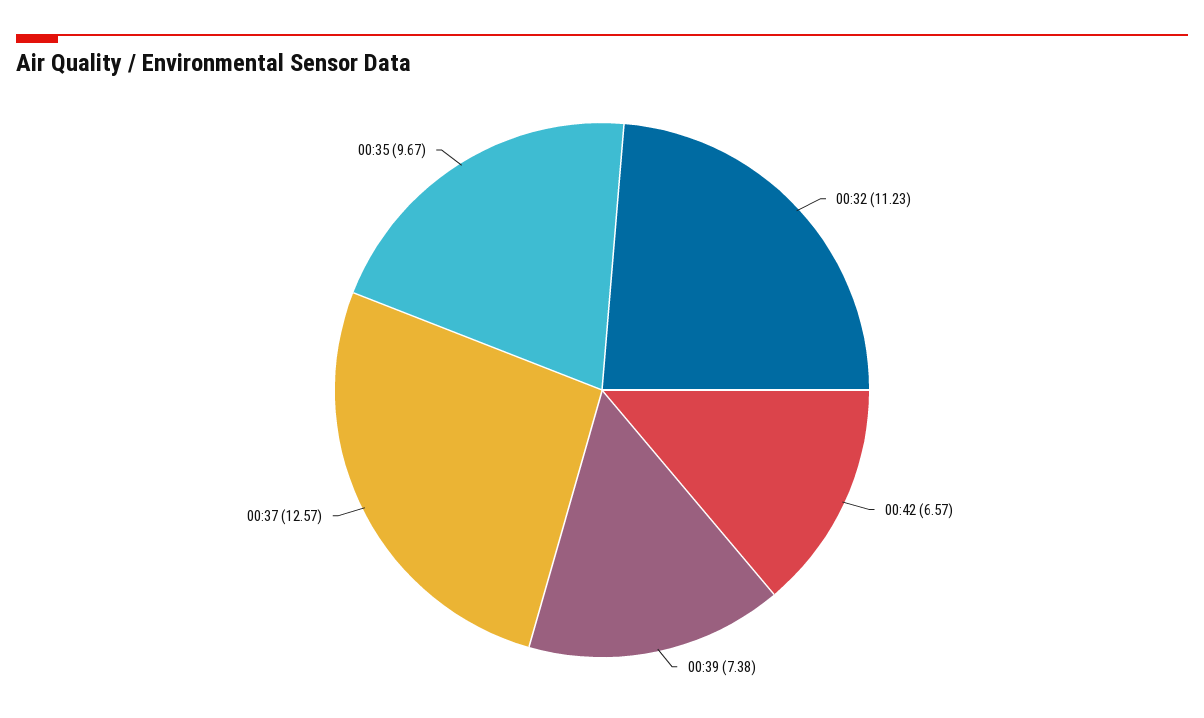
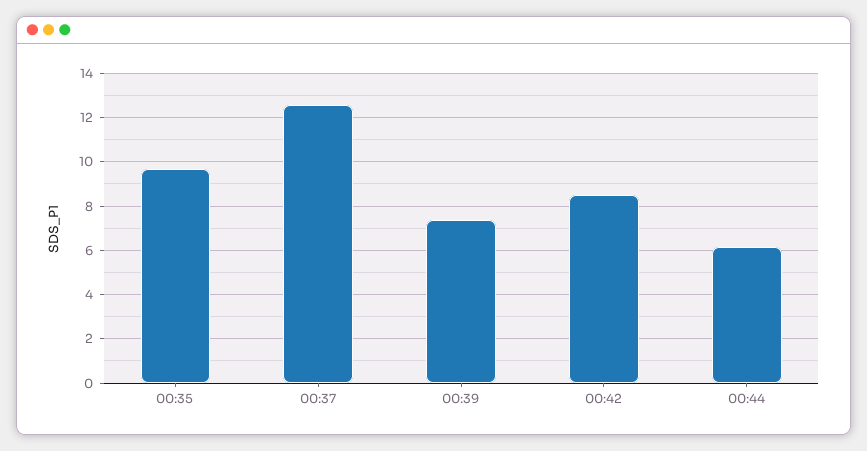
00:32: 11.23 -> none
00:42: 6.57 -> 8.5
00:44: none -> 6

